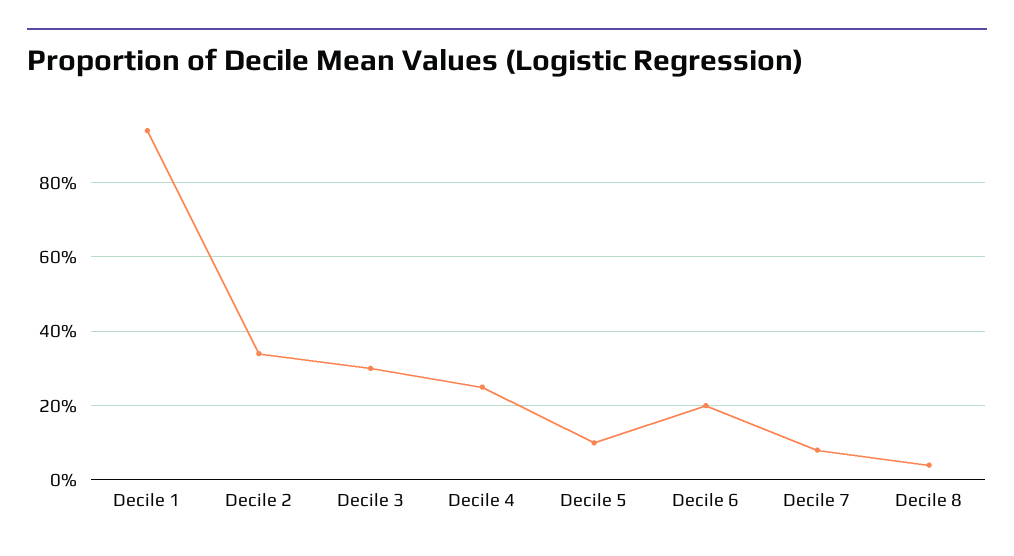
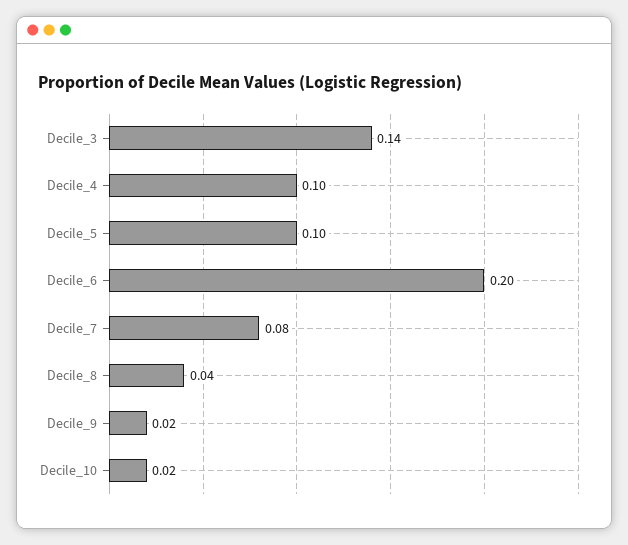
Decile 1: 0.95 -> none
Decile 2: 0.35 -> none
Decile 3: 0.3 -> 0.14
Decile 4: 0.25 -> 0.1
Decile_9: none -> 0.02
Decile_10: none -> 0.02

